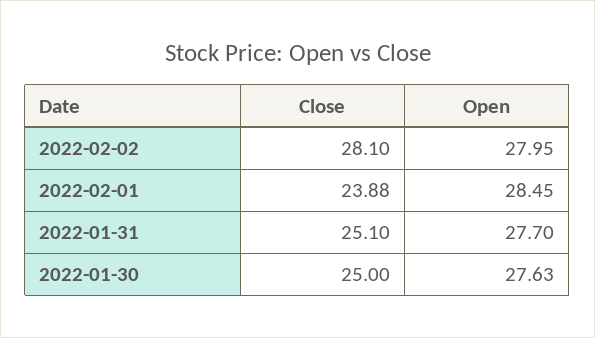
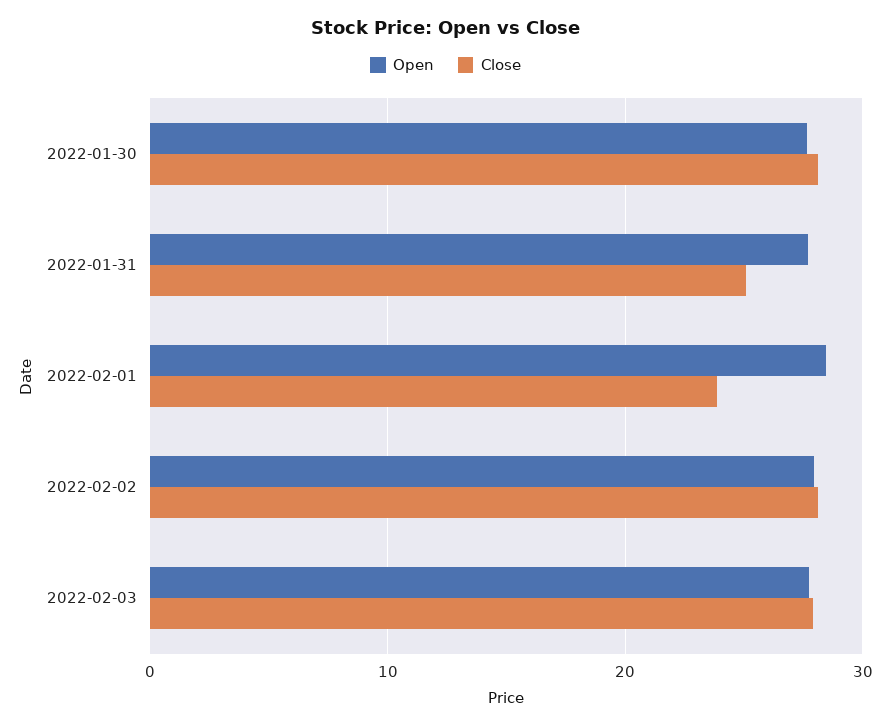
Close, 2022-01-30: 25 -> 28
Open, 2022-02-03: none -> 28
Close, 2022-02-03: none -> 28

